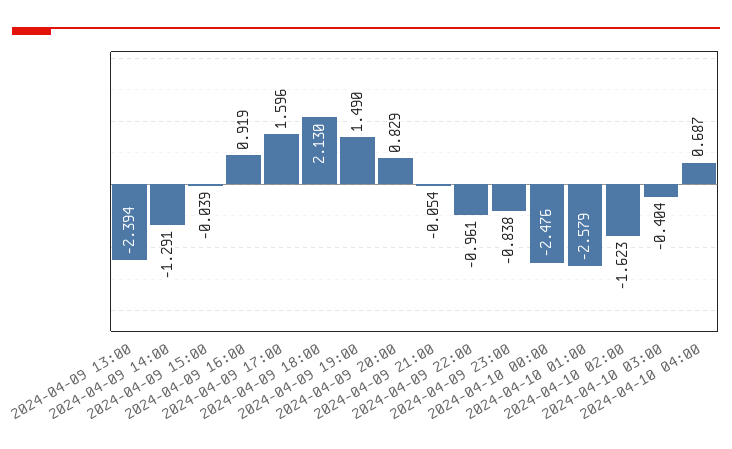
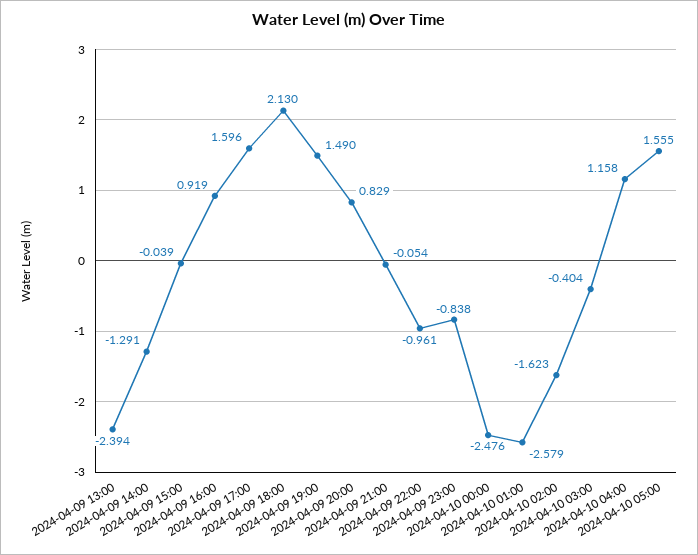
2024-04-10 04:00: 0.687 -> 1.158
2024-04-10 05:00: none -> 1.555

